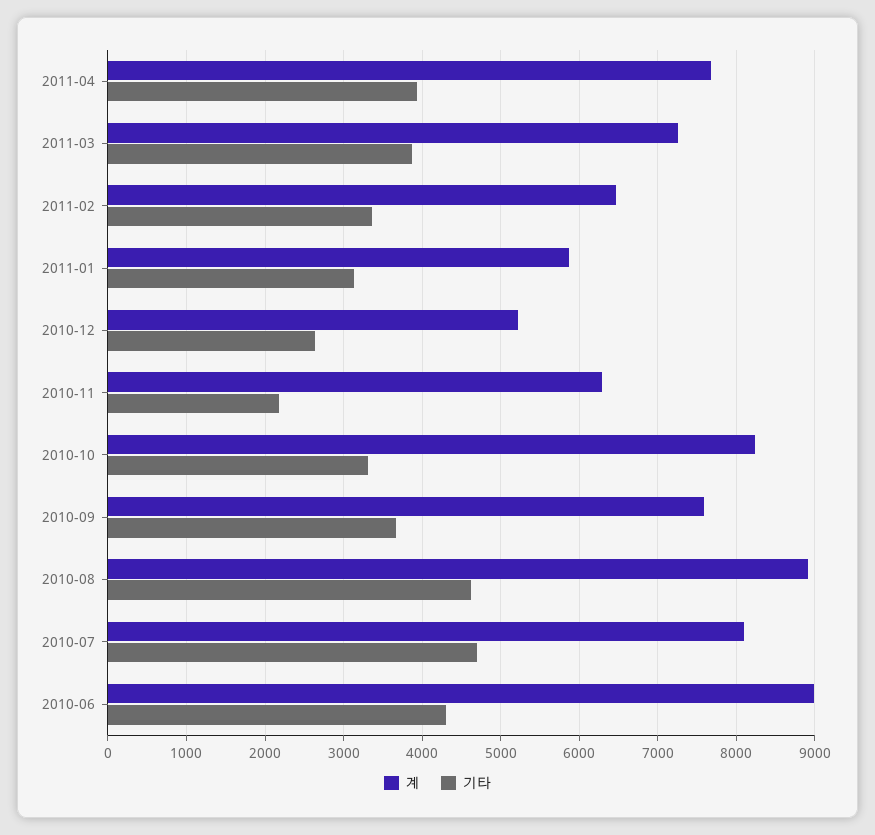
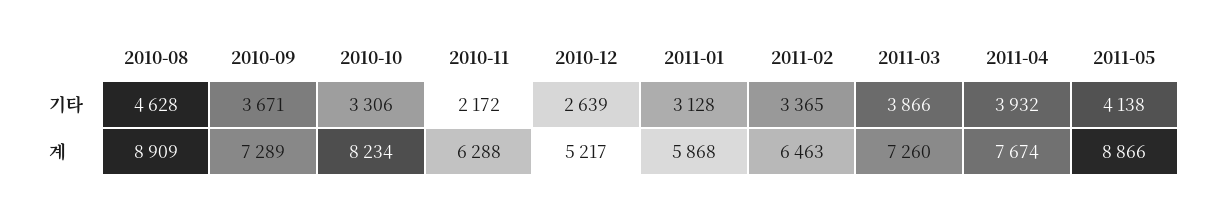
계, 2010-09: 7600 -> 7289
계, 2010-07: 8100 -> none
기타, 2010-07: 4700 -> none
계, 2010-06: 9000 -> none
기타, 2010-06: 4300 -> none
기타, 2011-05: none -> 4138
계, 2011-05: none -> 8866

